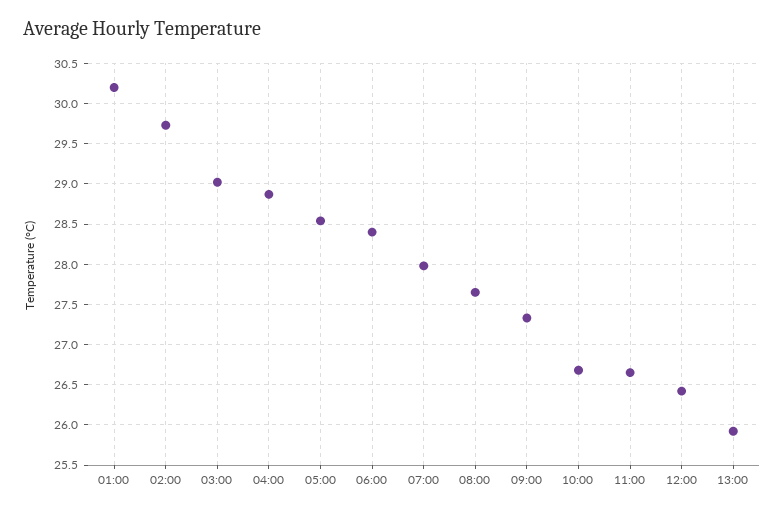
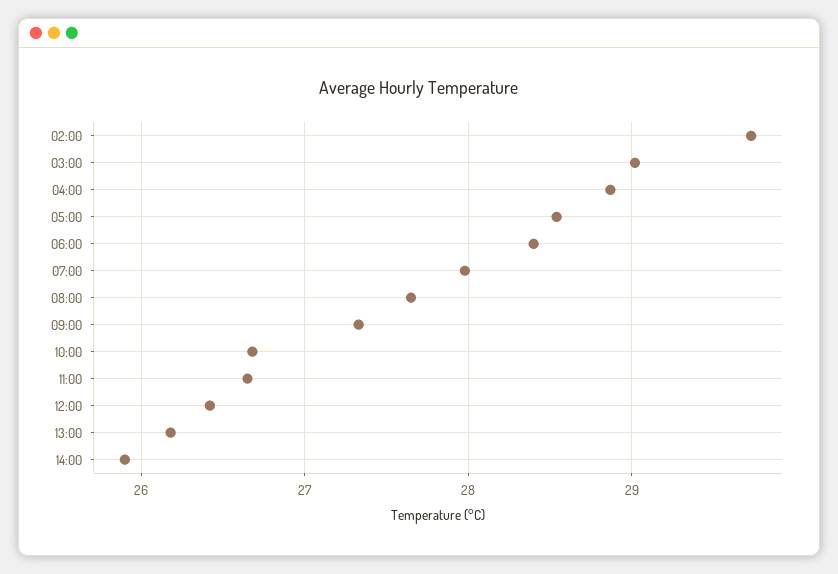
01:00: 30.2 -> none
13:00: 25.9 -> 26.2
14:00: none -> 25.9

